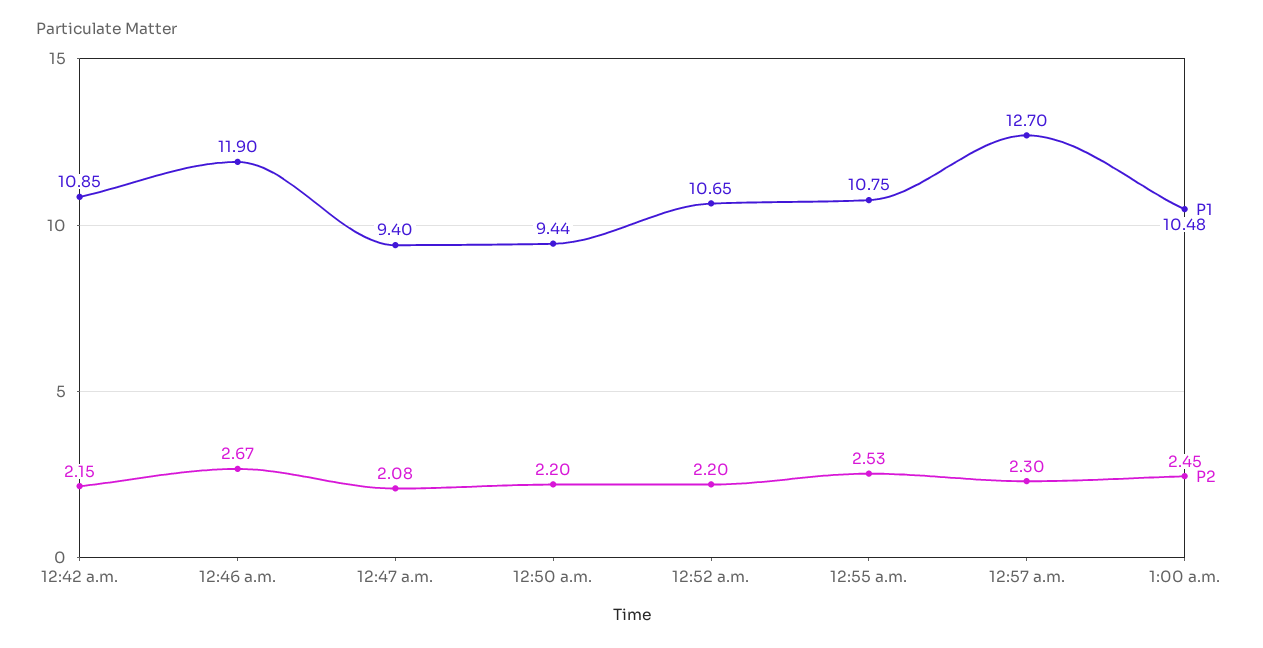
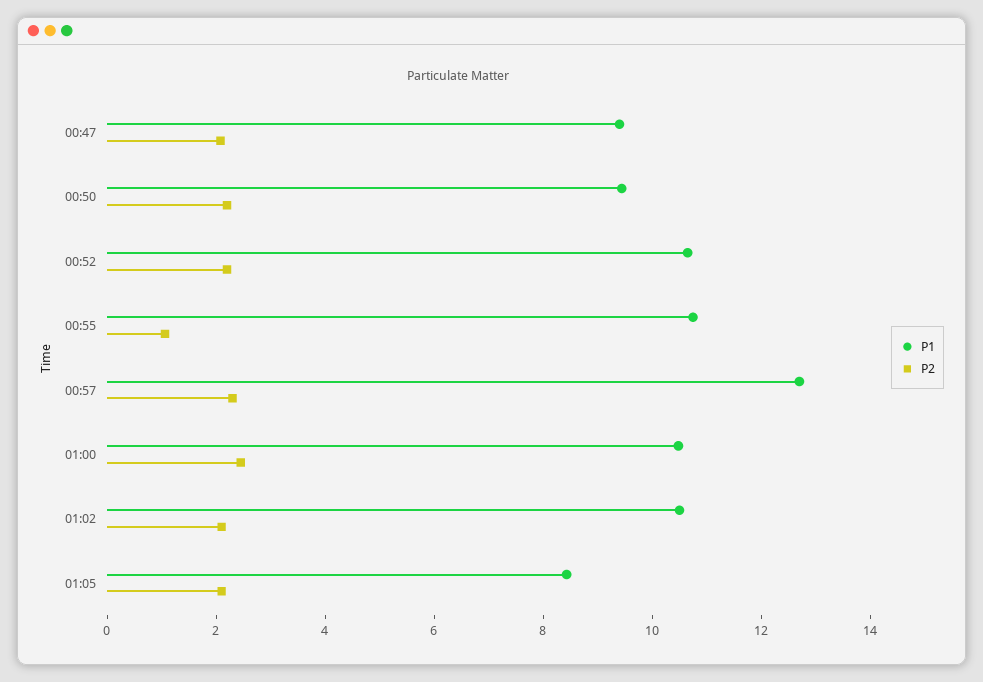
P1, 12:42 a.m.: 10.85 -> none
P2, 12:42 a.m.: 2.15 -> none
P1, 12:46 a.m.: 11.9 -> none
P2, 12:46 a.m.: 2.67 -> none
P2, 12:55 a.m.: 2.53 -> 1
P1, 01:02: none -> 10.5
P2, 01:02: none -> 2
P1, 01:05: none -> 8.5
P2, 01:05: none -> 2

